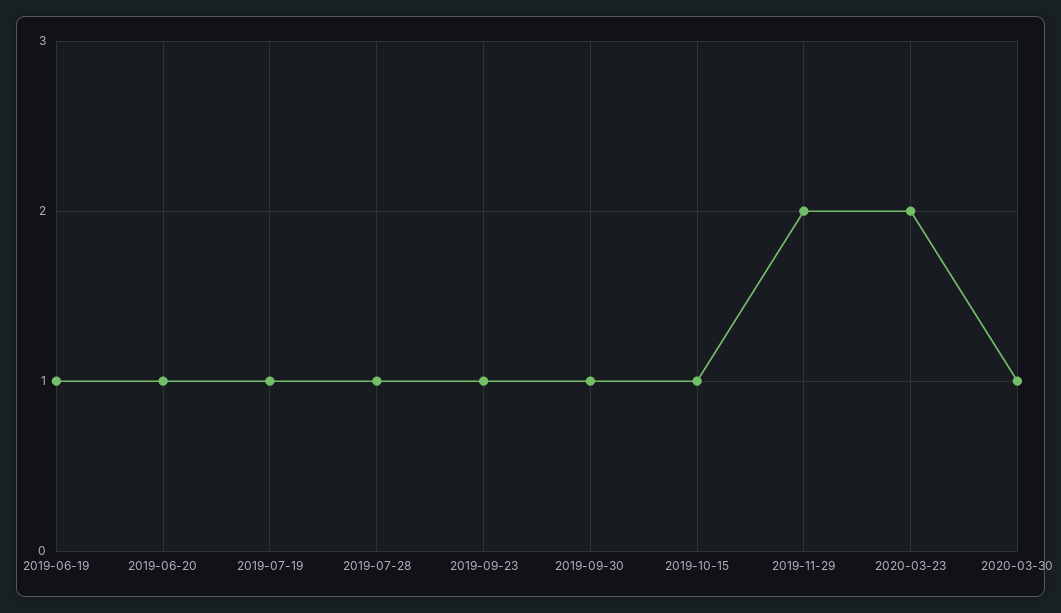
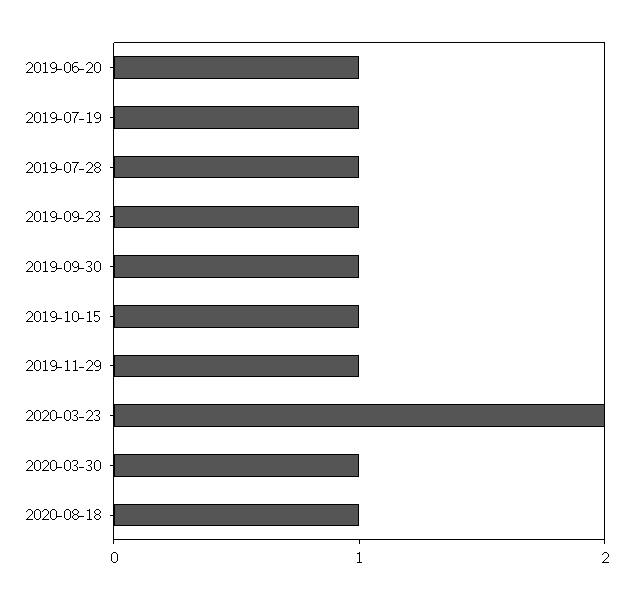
2019-06-19: 1 -> none
2019-11-29: 2 -> 1
2020-08-18: none -> 1

